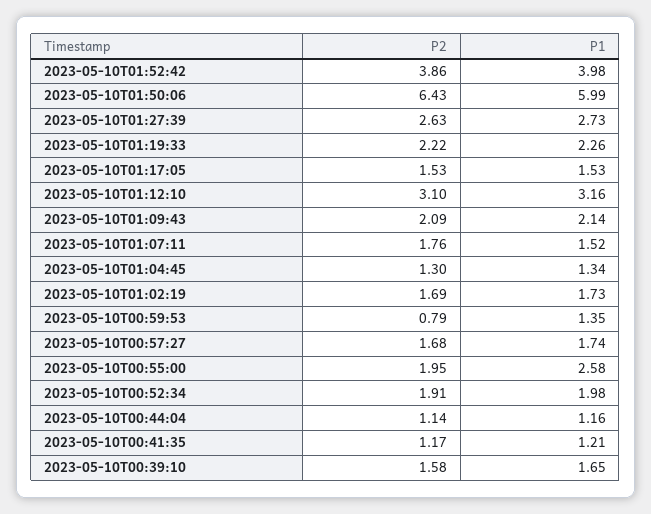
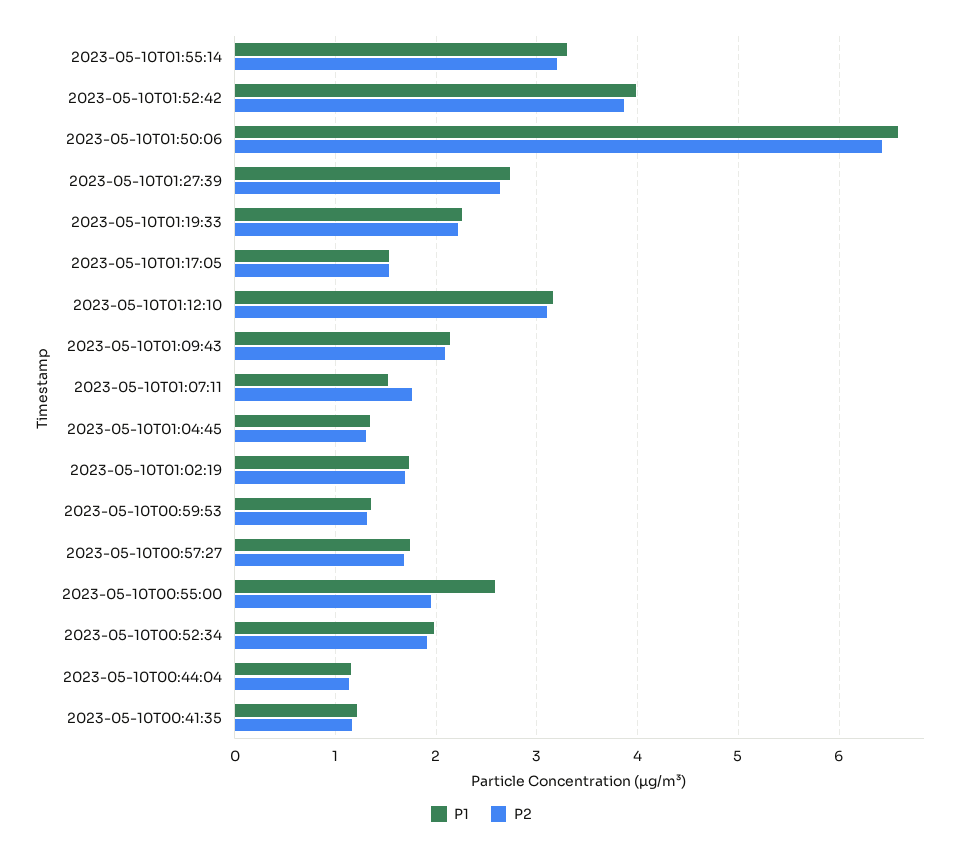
P1, 2023-05-10T01:50:06: 5.99 -> 6.6
P2, 2023-05-10T00:59:53: 0.79 -> 1.3
P2, 2023-05-10T00:39:10: 1.58 -> none
P1, 2023-05-10T00:39:10: 1.65 -> none
P1, 2023-05-10T01:55:14: none -> 3.3
P2, 2023-05-10T01:55:14: none -> 3.2

